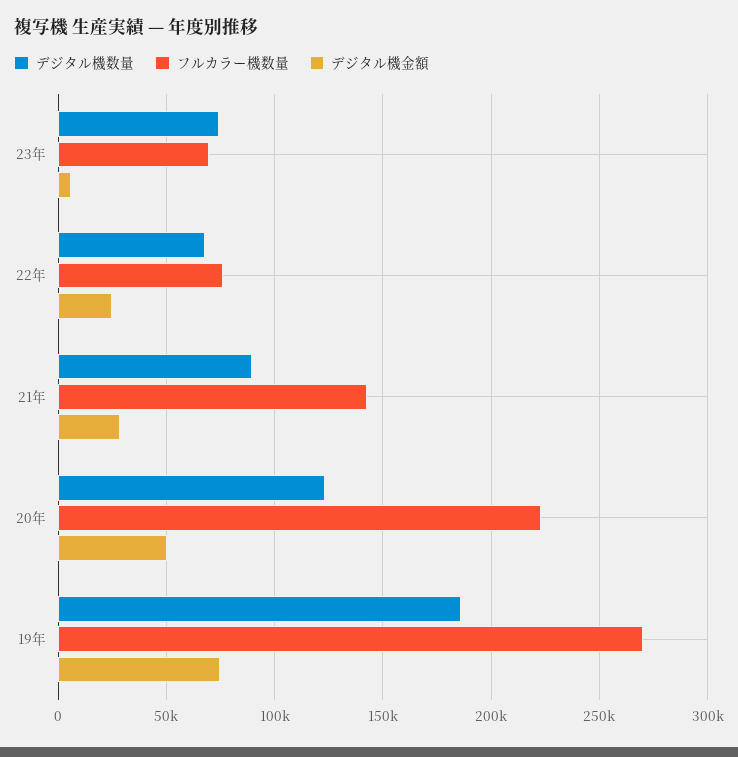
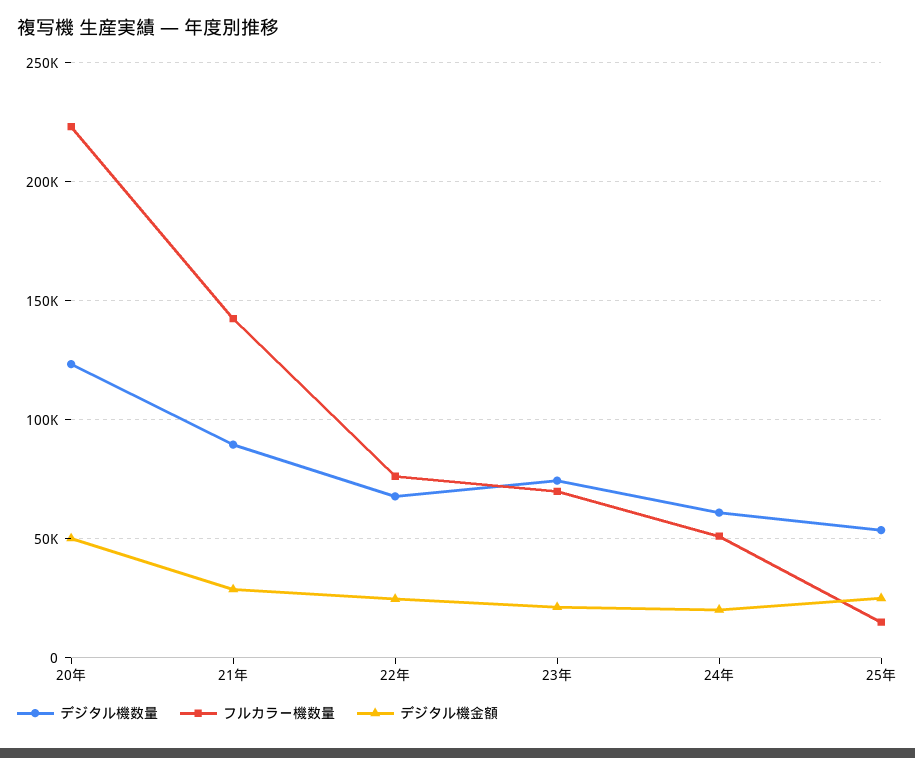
デジタル機金額, 23年: 5000 -> 20000
デジタル機数量, 19年: 185000 -> none
フルカラー機数量, 19年: 270000 -> none
デジタル機金額, 19年: 75000 -> none
デジタル機数量, 24年: none -> 60000
フルカラー機数量, 24年: none -> 50000
デジタル機金額, 24年: none -> 20000
デジタル機数量, 25年: none -> 55000
フルカラー機数量, 25年: none -> 15000
デジタル機金額, 25年: none -> 25000

